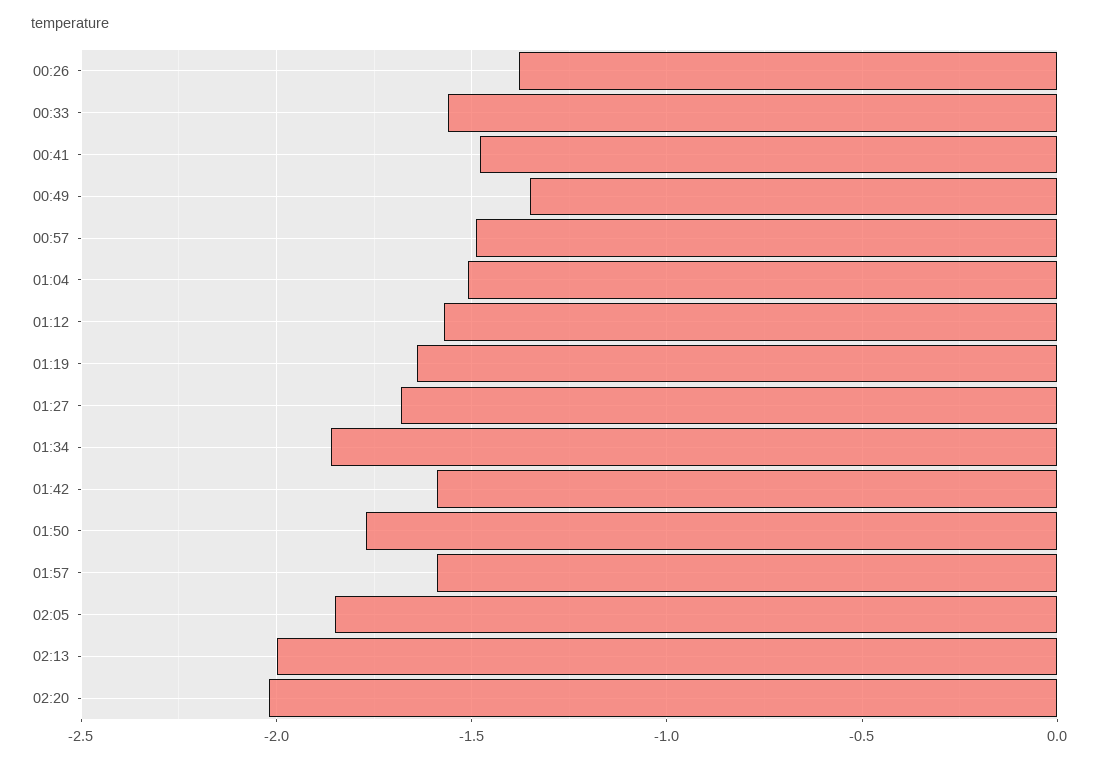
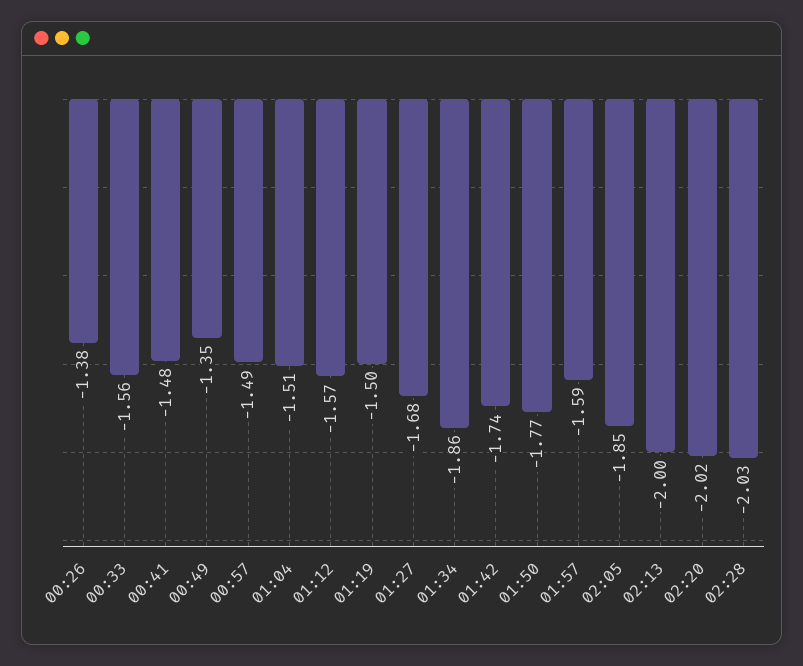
01:19: -1.65 -> -1.5
01:42: -1.6 -> -1.74
02:28: none -> -2.03

